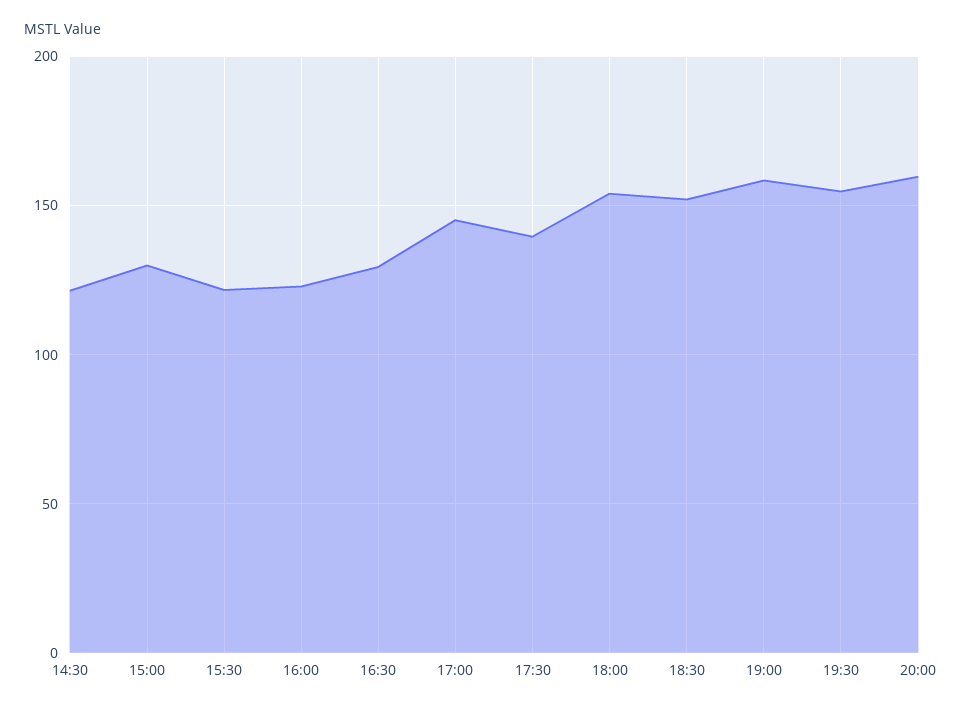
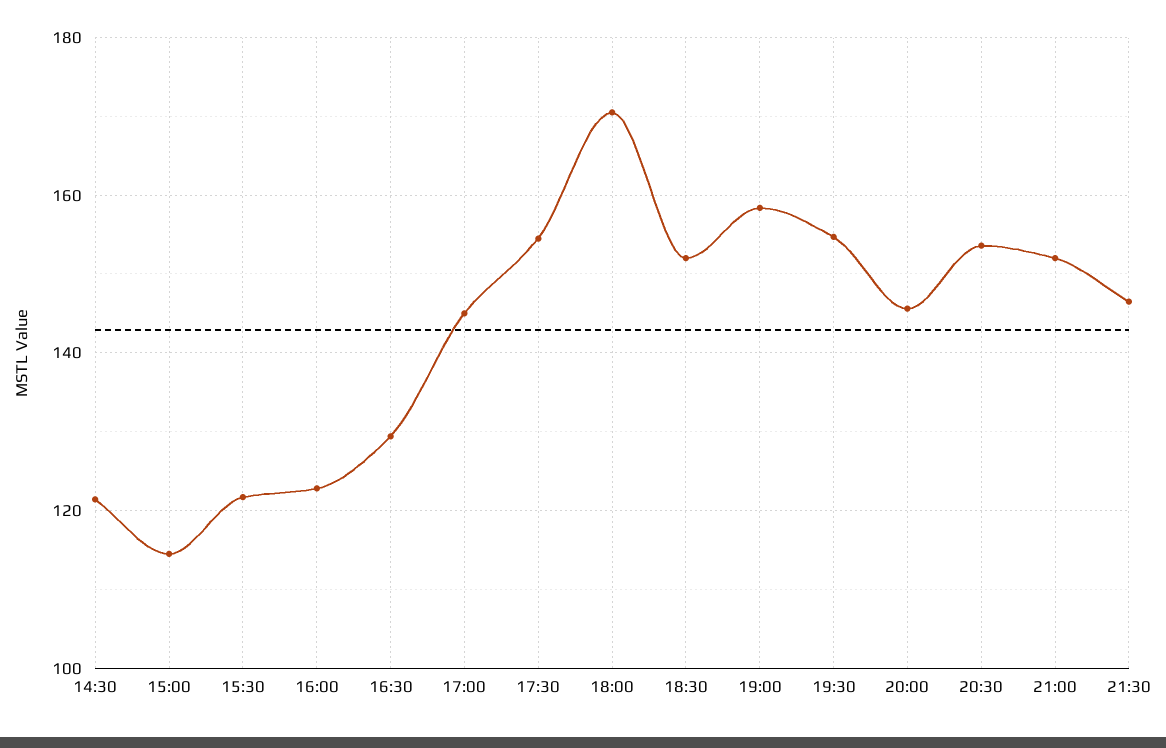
15:00: 130 -> 114
17:30: 140 -> 154
18:00: 155 -> 170
20:00: 160 -> 146
20:30: none -> 154
21:00: none -> 152
21:30: none -> 146

